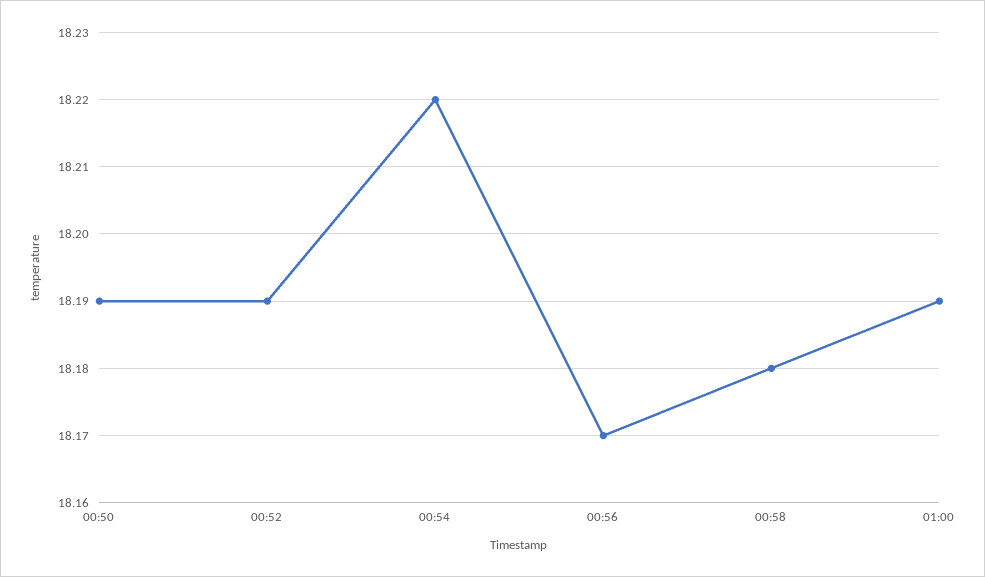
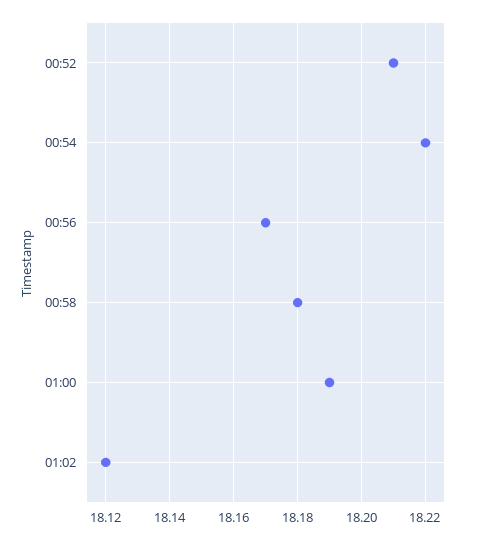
00:50: 18.19 -> none
00:52: 18.19 -> 18.21
01:02: none -> 18.12

